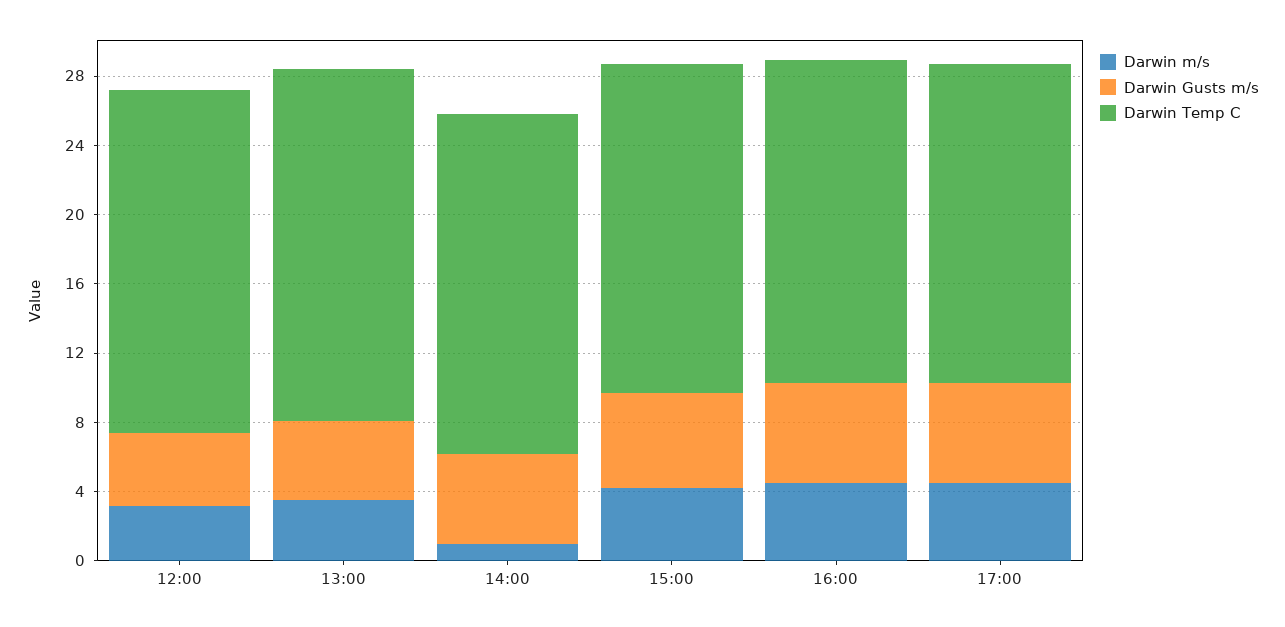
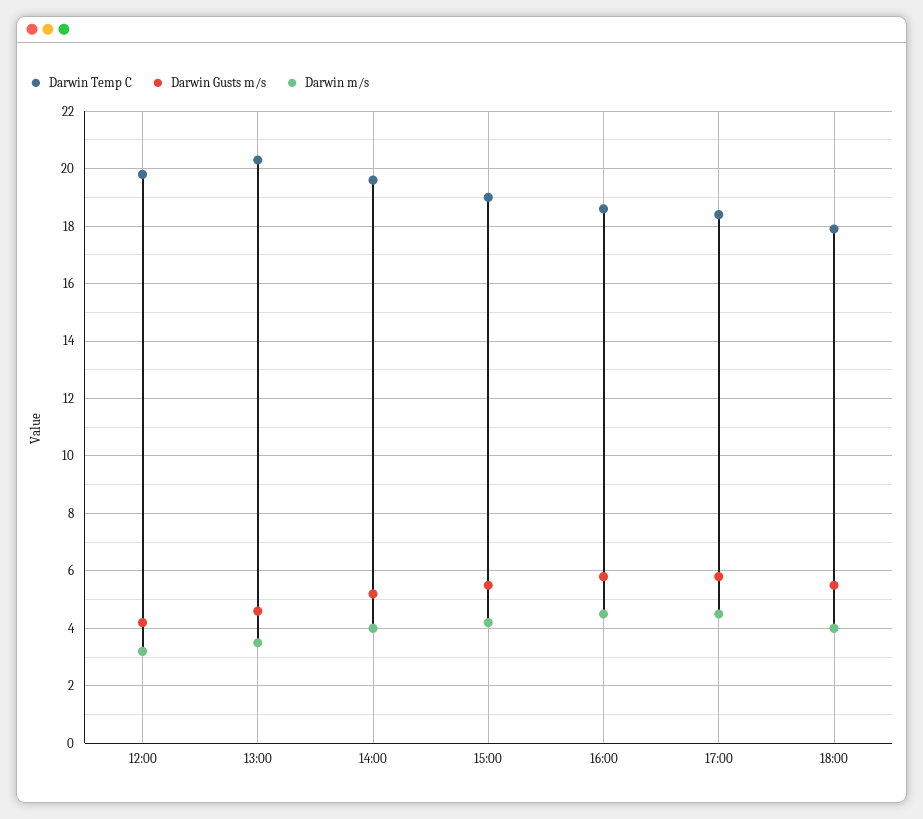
Darwin m/s, 14:00: 1 -> 4
Darwin Temp C, 18:00: none -> 18
Darwin Gusts m/s, 18:00: none -> 5.5
Darwin m/s, 18:00: none -> 4

